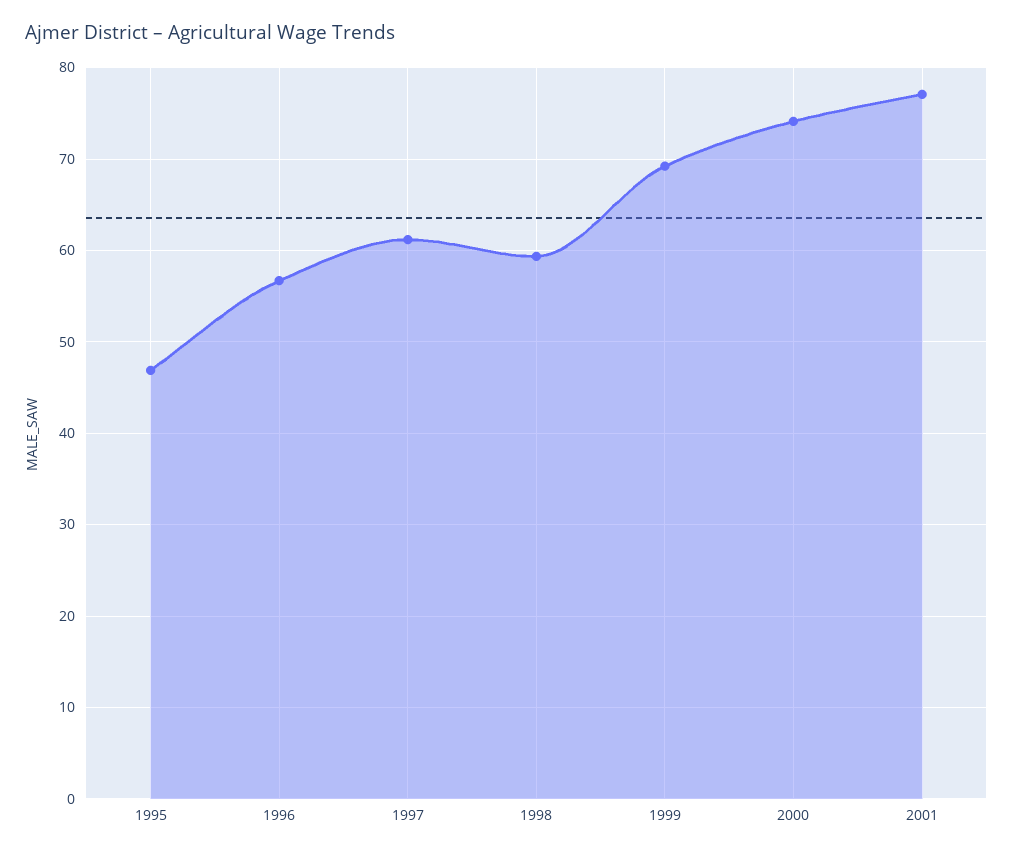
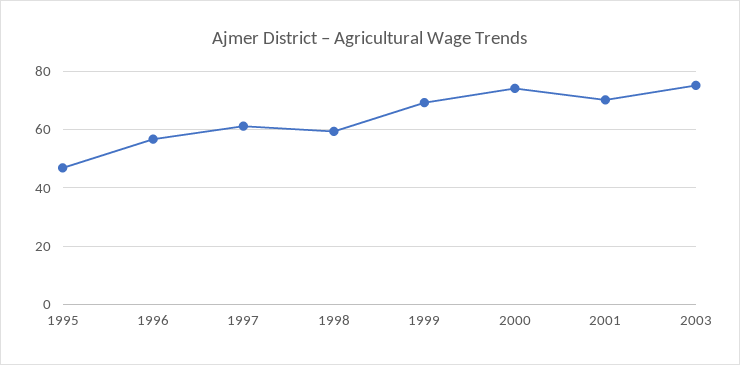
2001: 77 -> 70
2003: none -> 75

